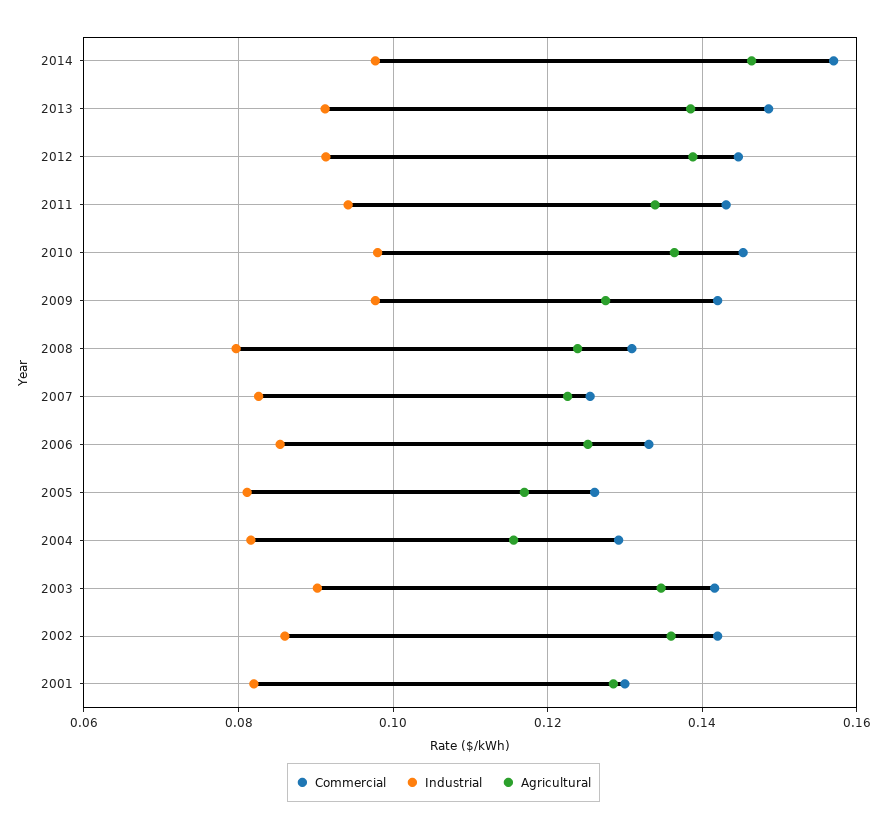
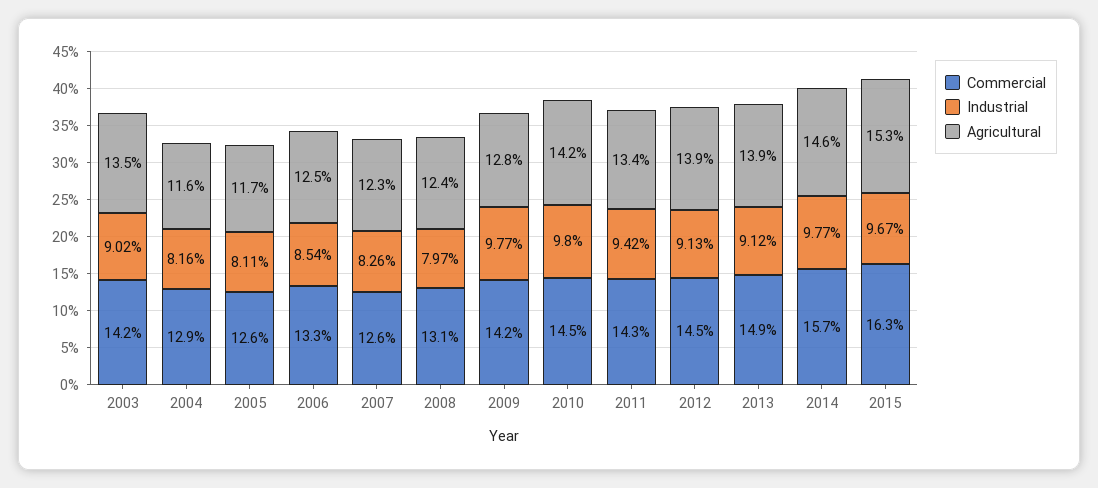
Agricultural, 2010: 0.136 -> 0.142
Commercial, 2002: 0.142 -> none
Industrial, 2002: 0.086 -> none
Agricultural, 2002: 0.136 -> none
Commercial, 2001: 0.13 -> none
Industrial, 2001: 0.082 -> none
Agricultural, 2001: 0.128 -> none
Commercial, 2015: none -> 0.163
Industrial, 2015: none -> 0.0967
Agricultural, 2015: none -> 0.153

